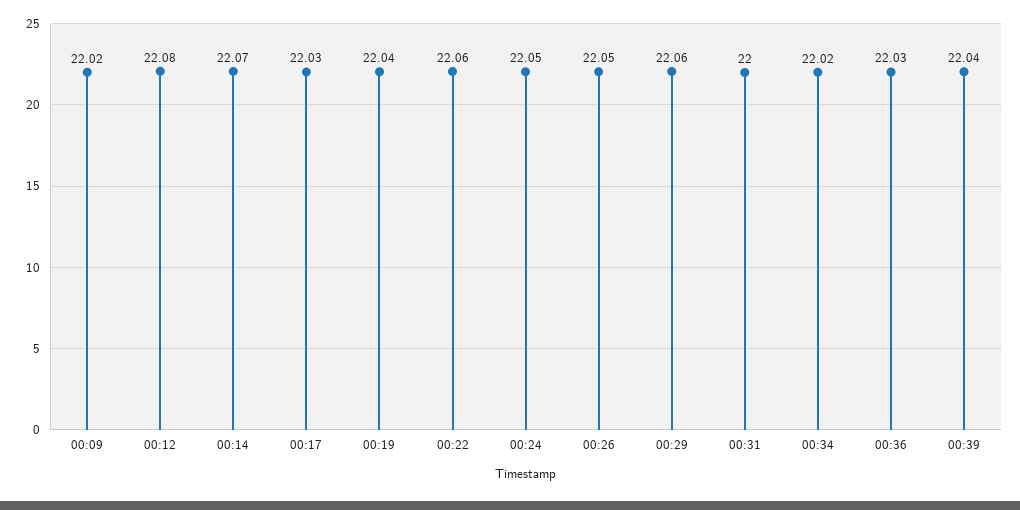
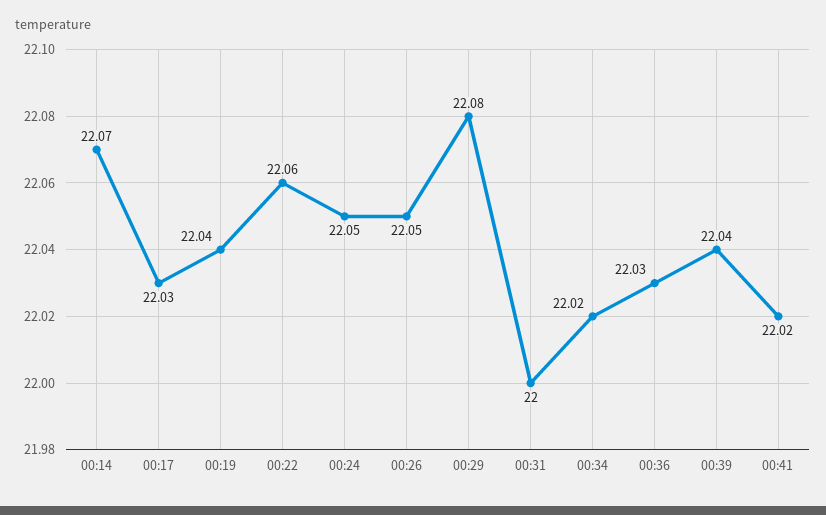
00:09: 22.02 -> none
00:12: 22.08 -> none
00:29: 22.06 -> 22.08
00:41: none -> 22.02

